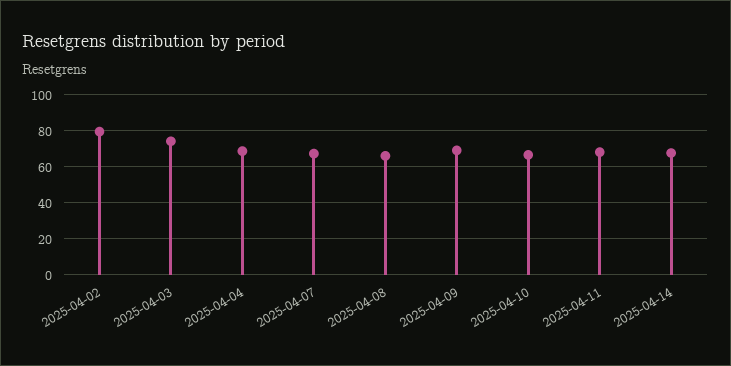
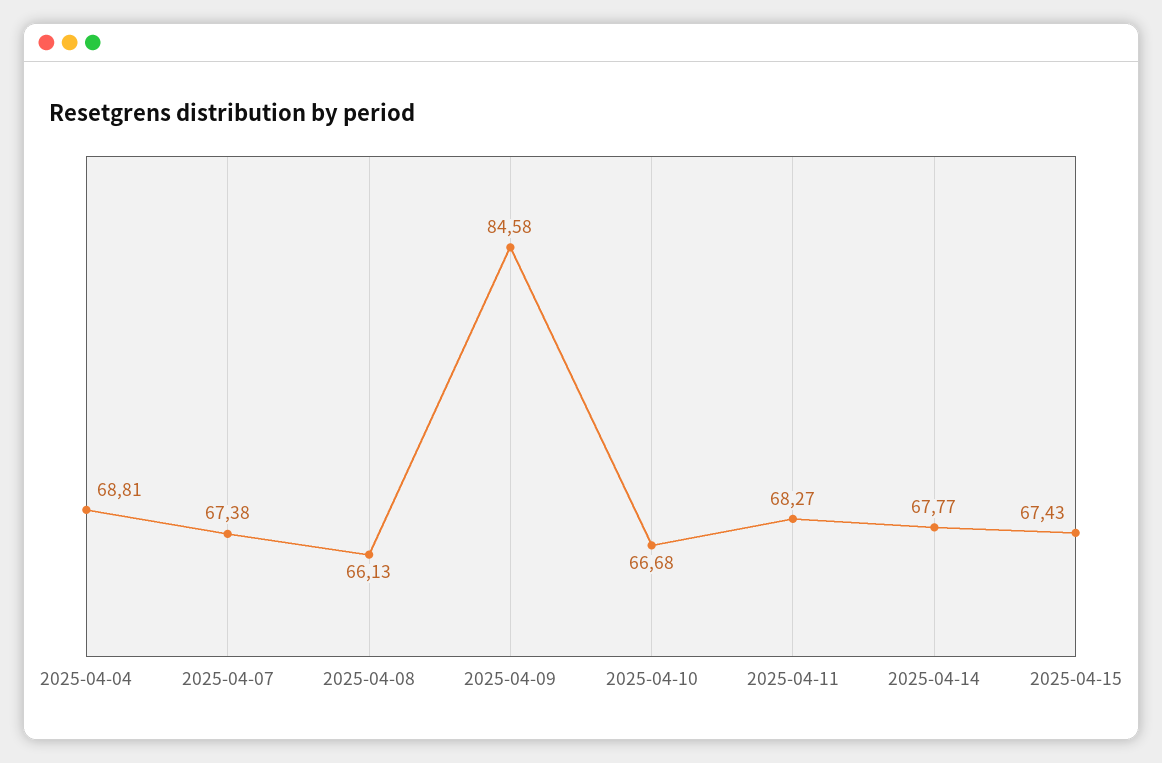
2025-04-02: 80 -> none
2025-04-03: 75 -> none
2025-04-09: 70 -> 84.58
2025-04-15: none -> 67.43

